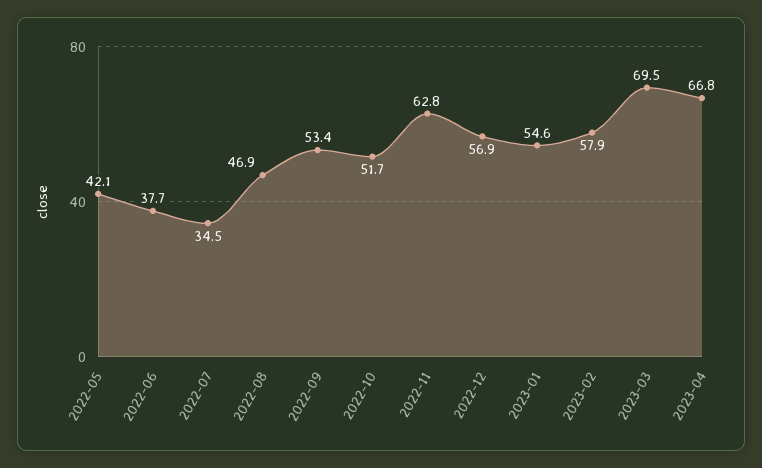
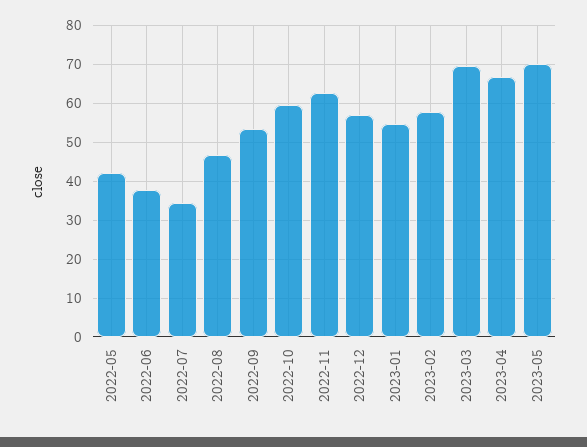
2022-10: 51.7 -> 60
2023-05: none -> 70

